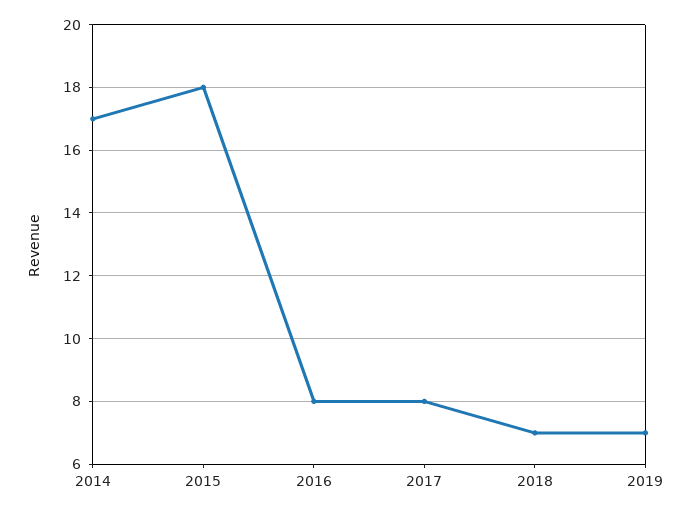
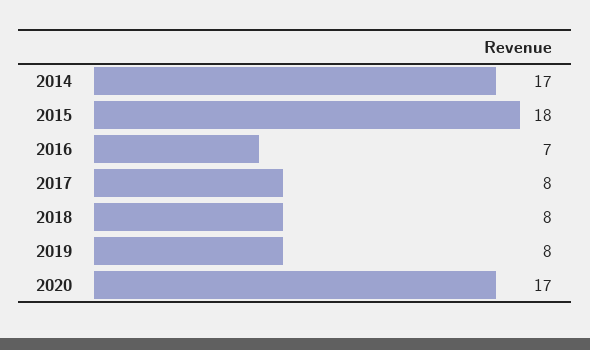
2016: 8 -> 7
2018: 7 -> 8
2019: 7 -> 8
2020: none -> 17

